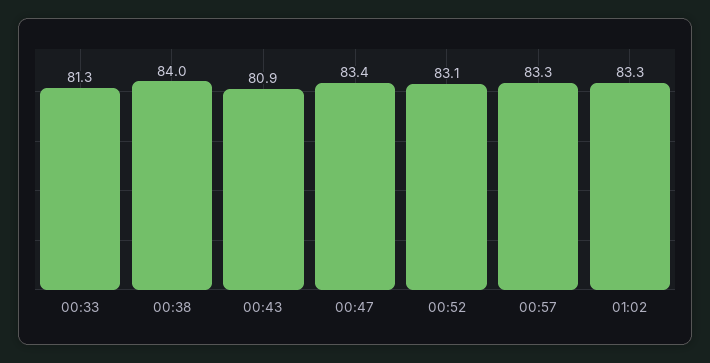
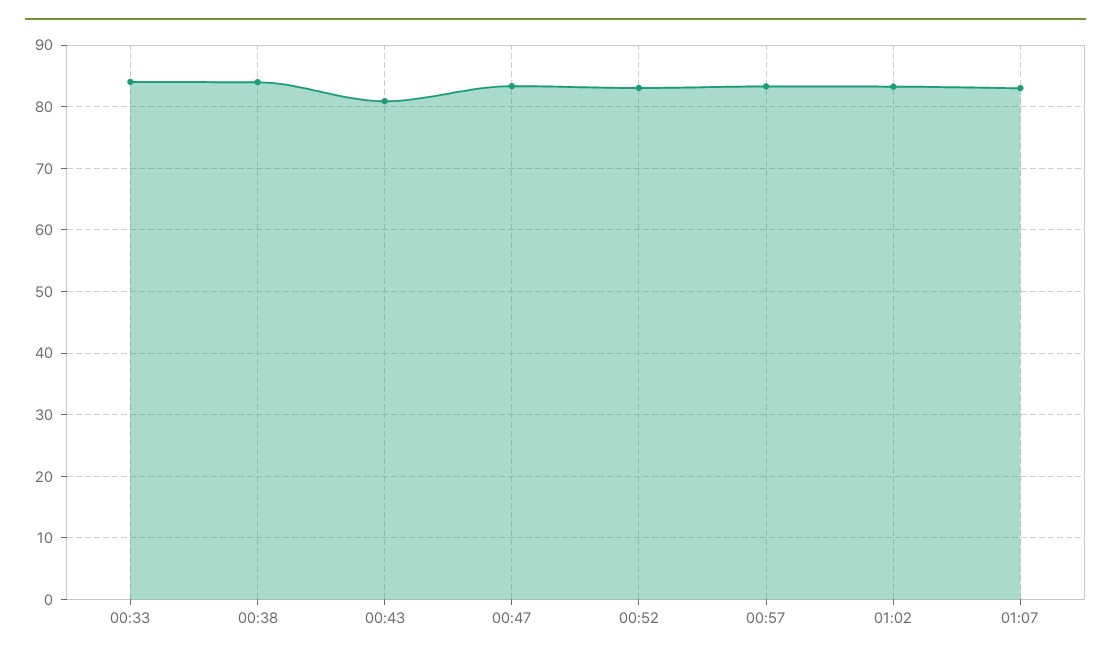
00:33: 81.3 -> 84
01:07: none -> 83

